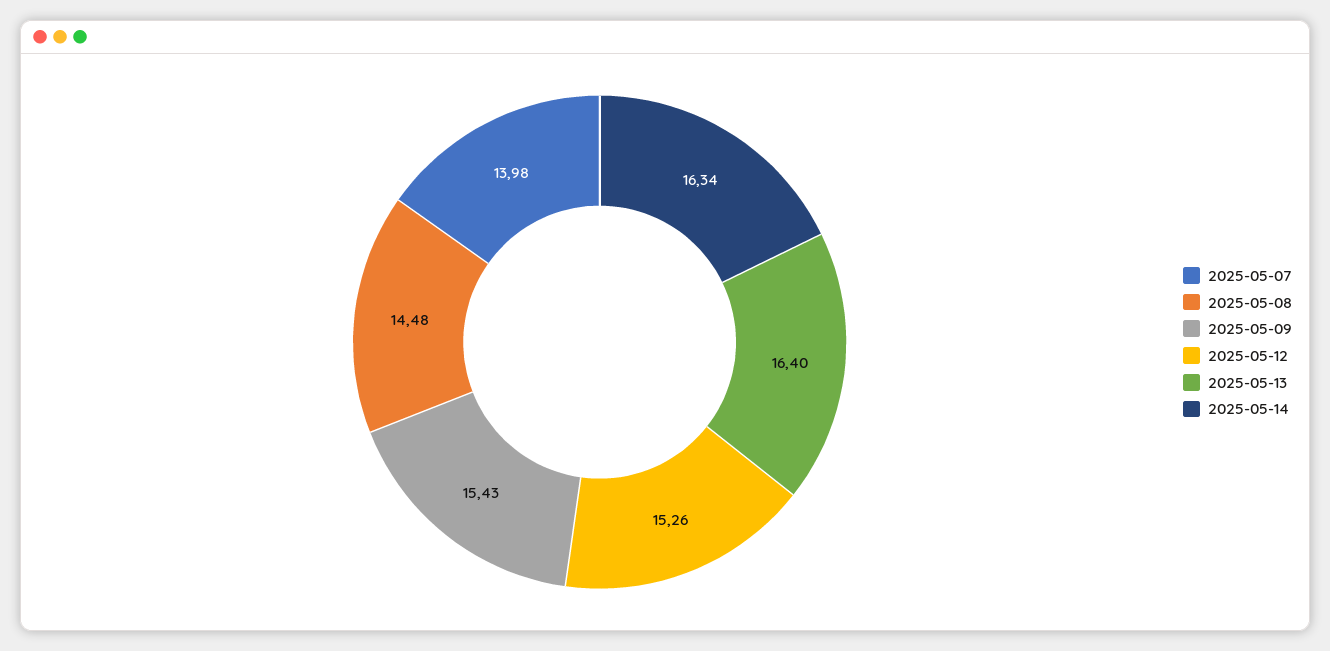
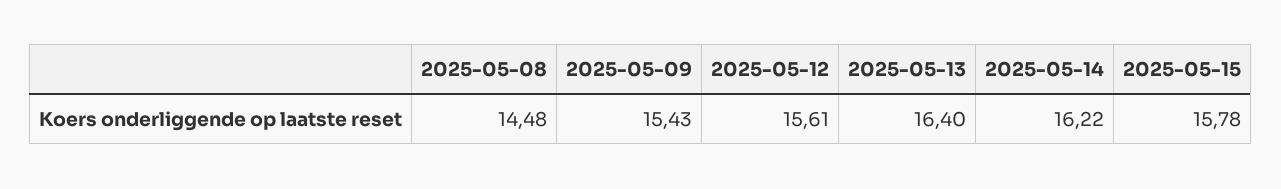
2025-05-07: 13.98 -> none
2025-05-12: 15.26 -> 15.61
2025-05-14: 16.34 -> 16.22
2025-05-15: none -> 15.78

